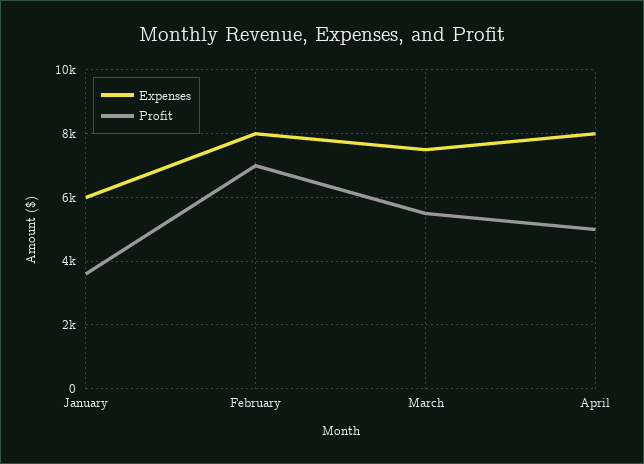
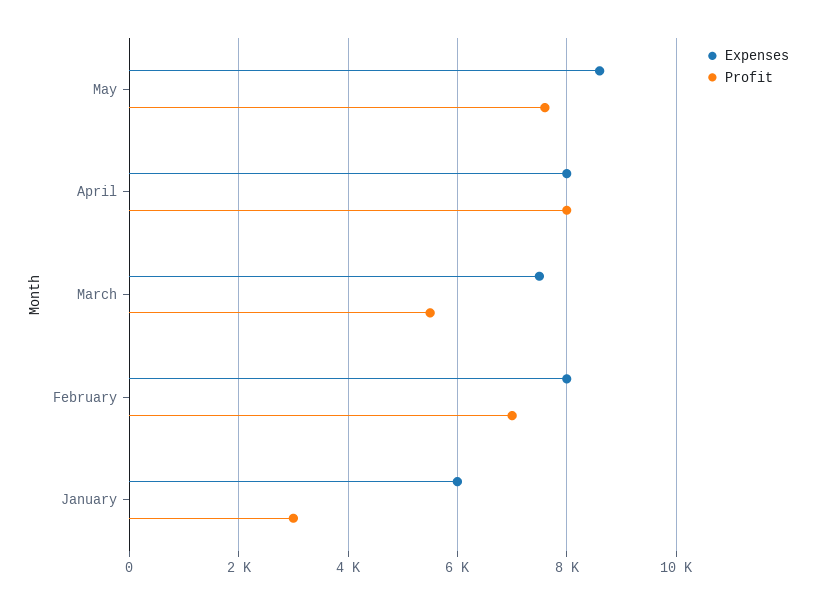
Profit, January: 3600 -> 3000
Profit, April: 5000 -> 8000
Expenses, May: none -> 8600
Profit, May: none -> 7600

